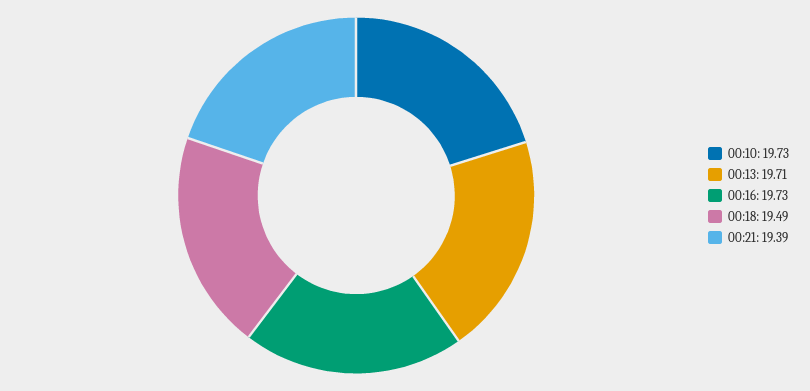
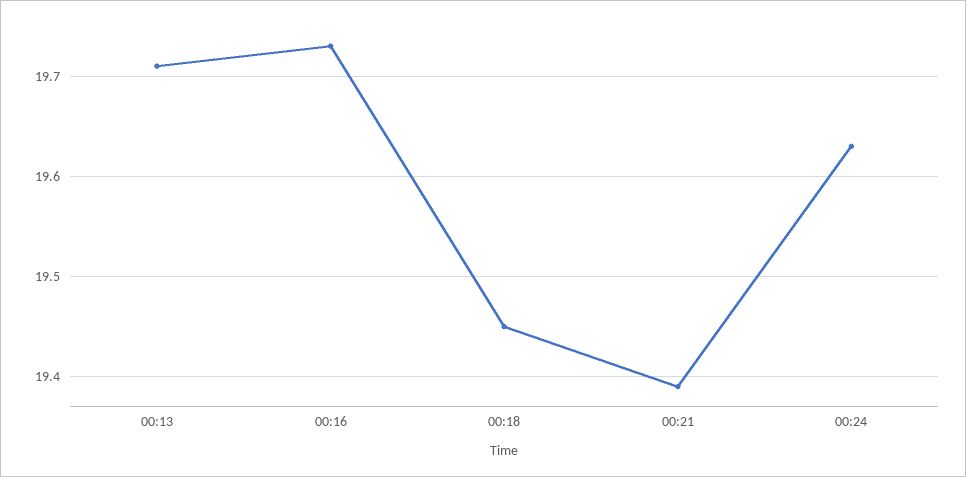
00:10: 19.73 -> none
00:18: 19.49 -> 19.45
00:24: none -> 19.63

